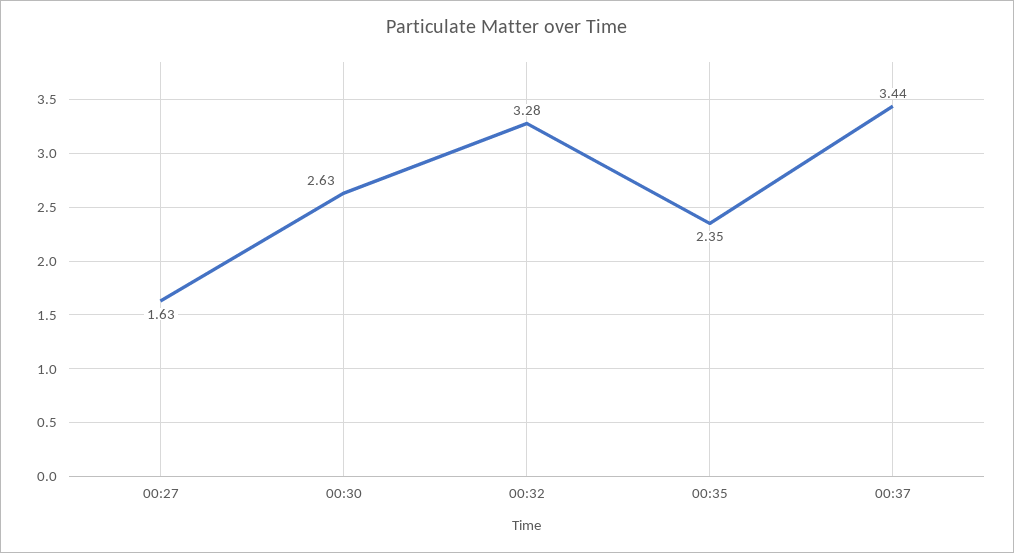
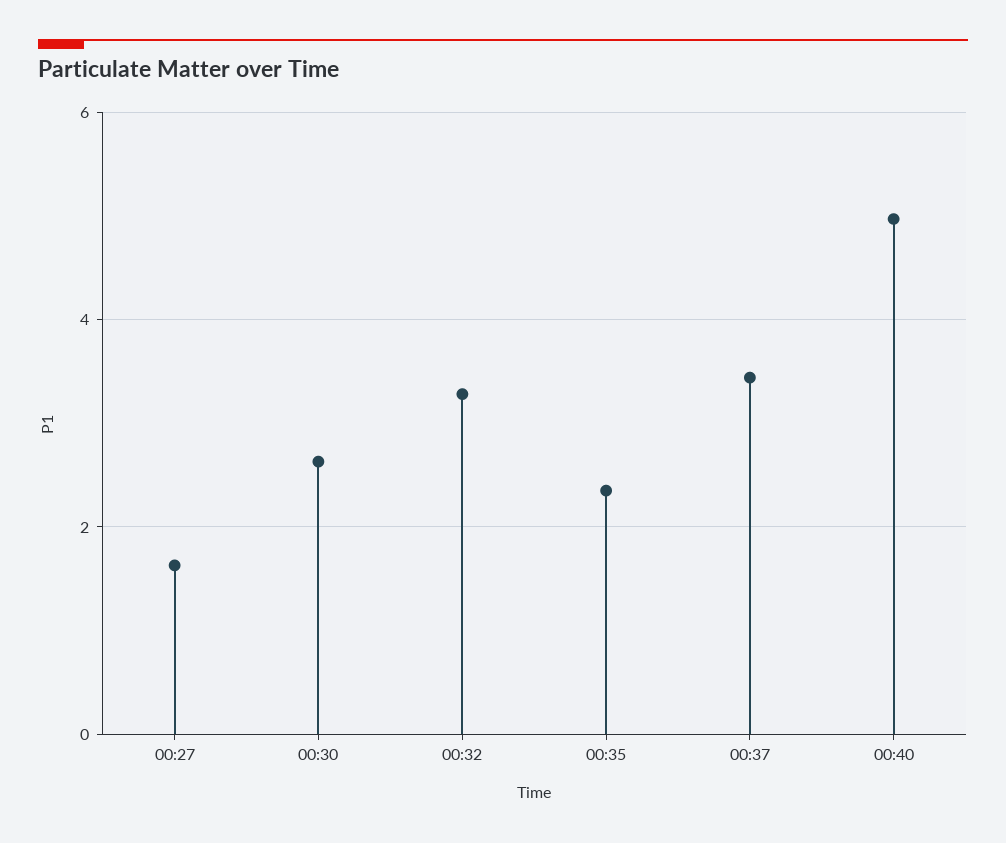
00:40: none -> 5

